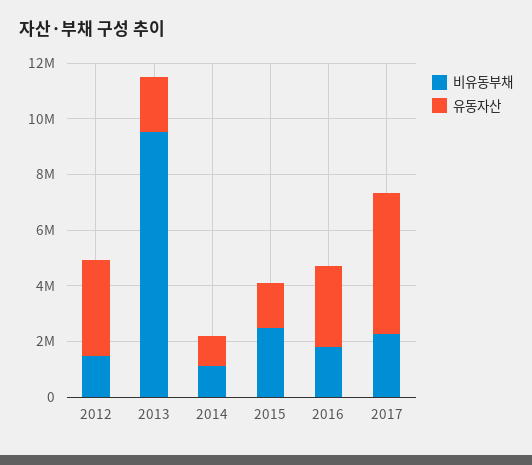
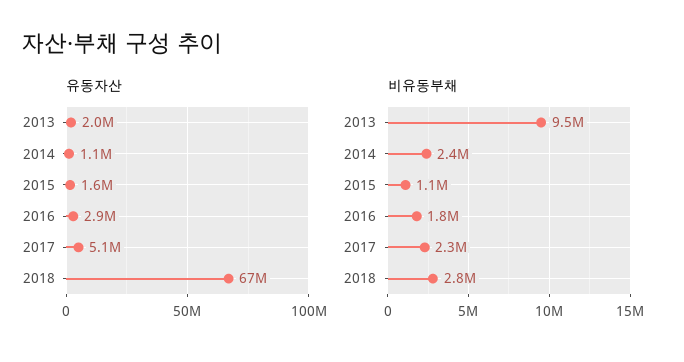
비유동부채, 2012: 1500000 -> none
유동자산, 2012: 3500000 -> none
비유동부채, 2014: 1000000 -> 2400000
비유동부채, 2015: 2500000 -> 1100000
유동자산, 2018: none -> 67000000
비유동부채, 2018: none -> 2800000

